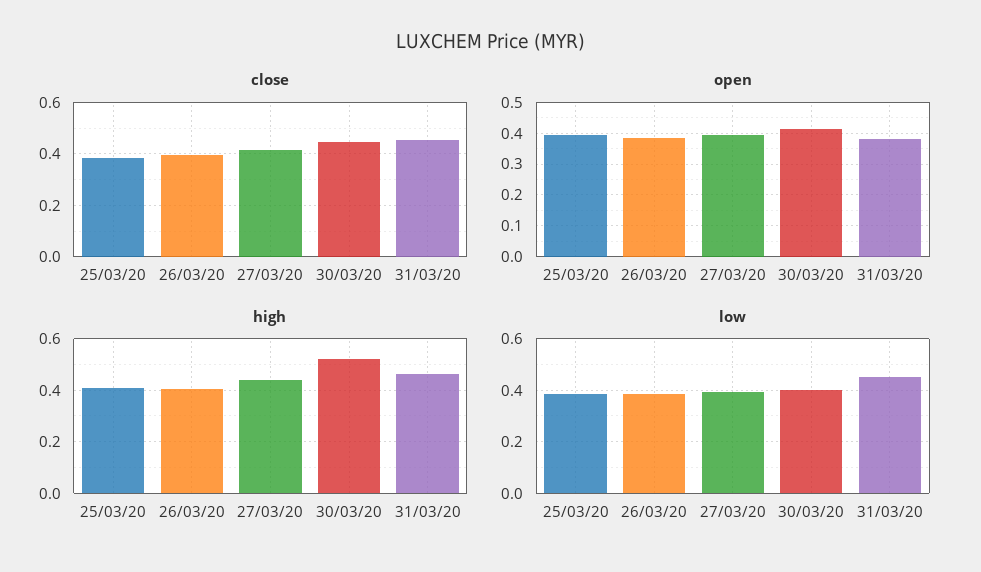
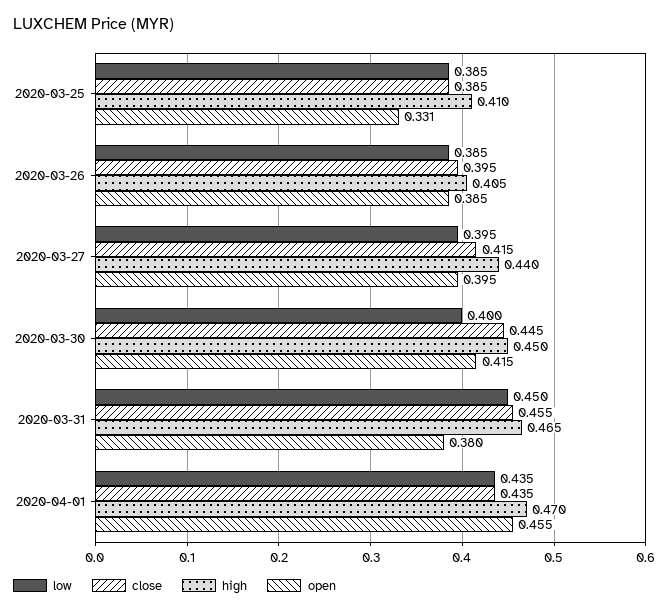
open, 25/03/20: 0.4 -> 0.331
high, 30/03/20: 0.525 -> 0.45
low, 2020-04-01: none -> 0.435
close, 2020-04-01: none -> 0.435
high, 2020-04-01: none -> 0.47
open, 2020-04-01: none -> 0.455

